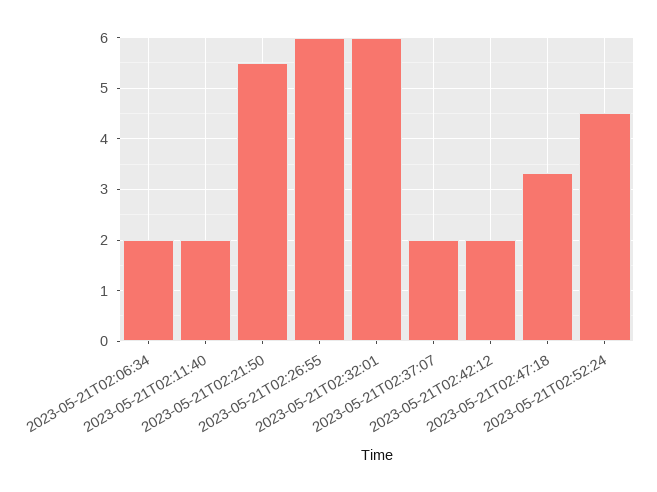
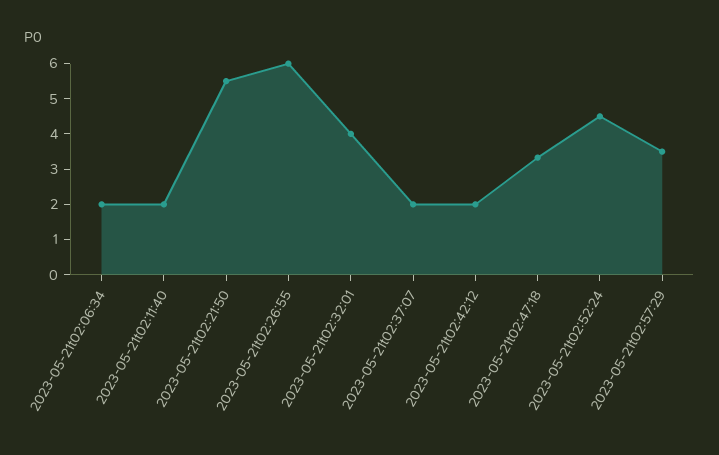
2023-05-21T02:32:01: 6 -> 4
2023-05-21t02:57:29: none -> 3.5

